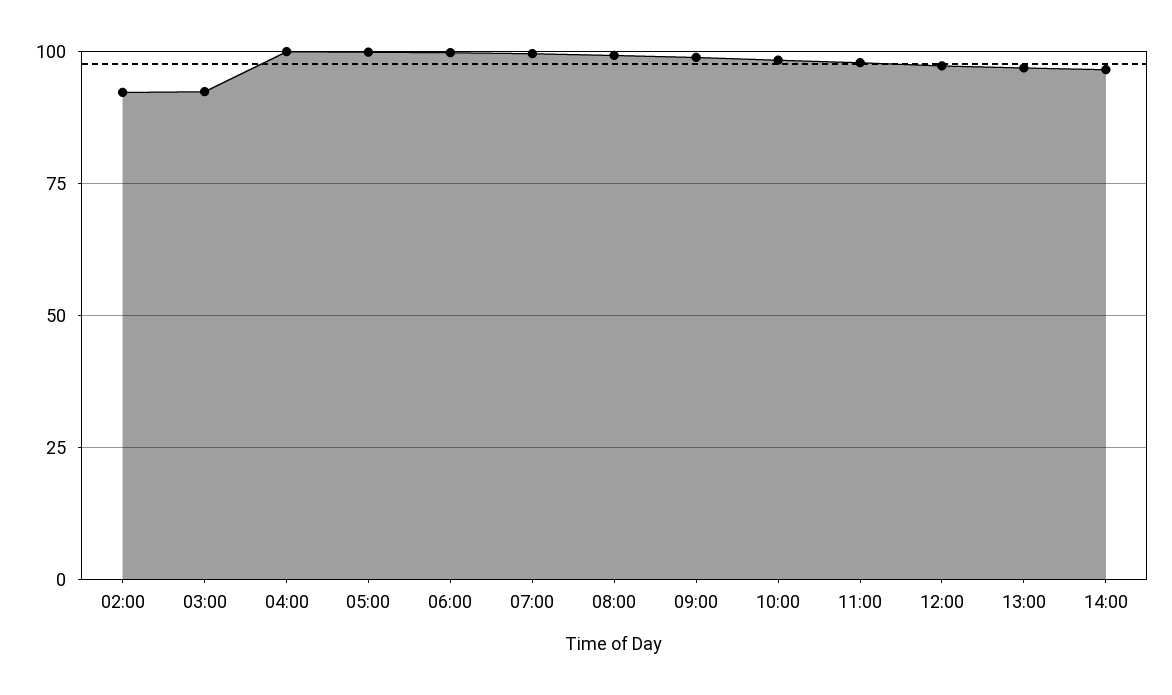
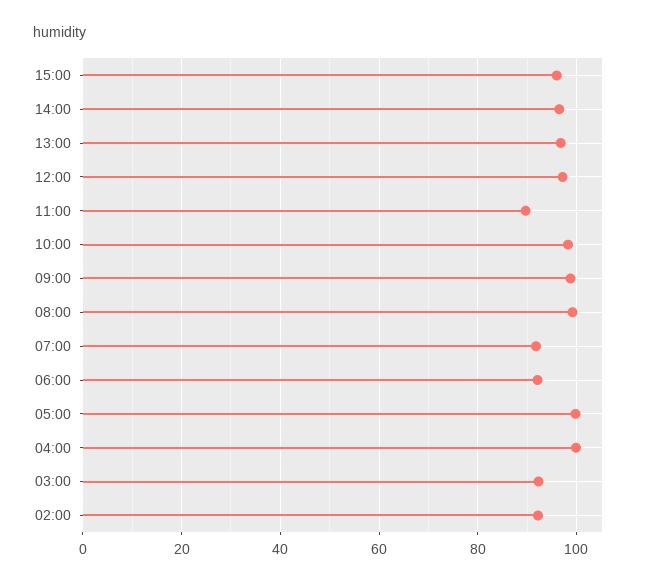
06:00: 100 -> 92
07:00: 100 -> 92
11:00: 97.5 -> 90
15:00: none -> 96

